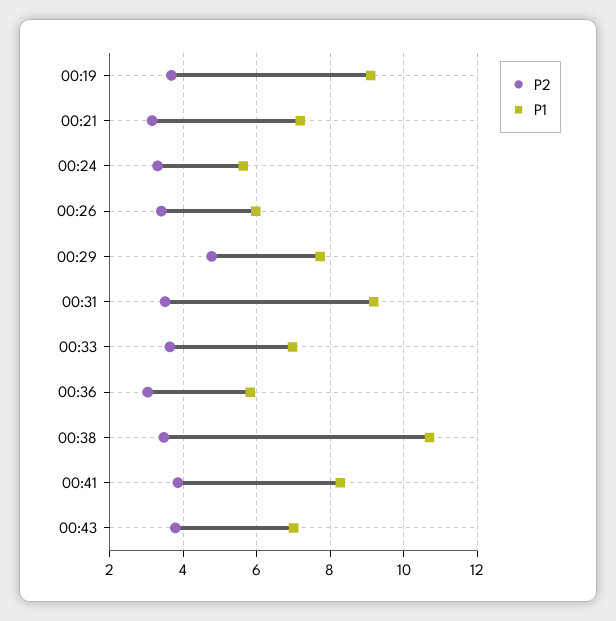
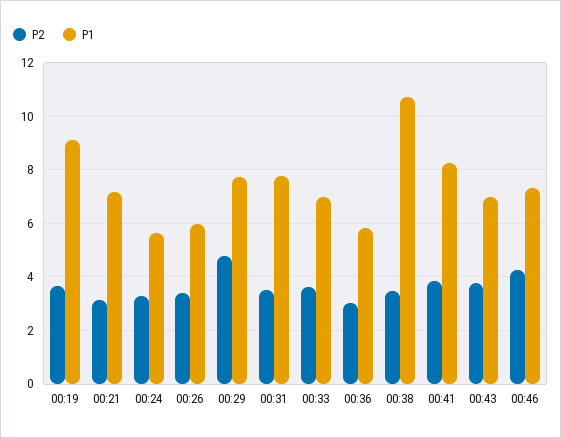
P1, 00:31: 9.2 -> 7.75
P2, 00:46: none -> 4.25
P1, 00:46: none -> 7.25

